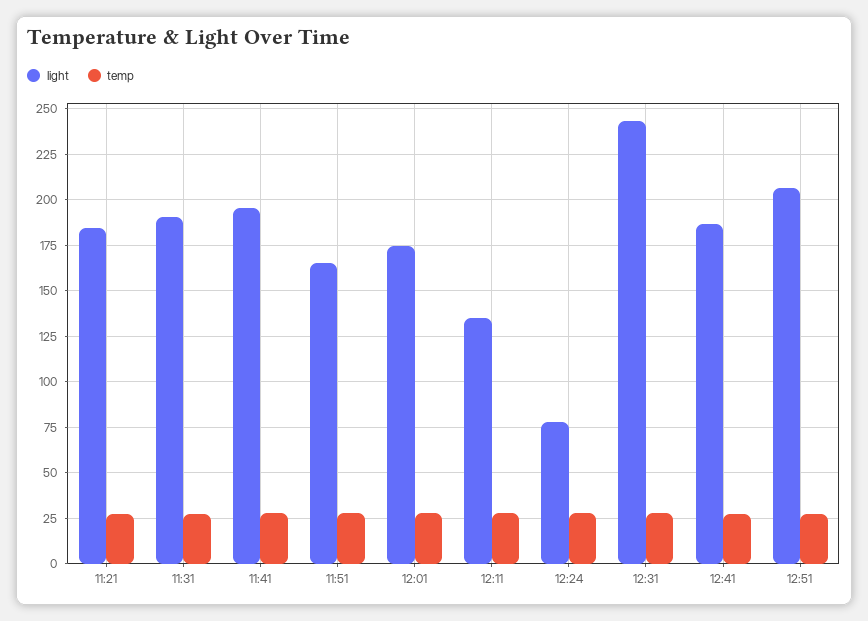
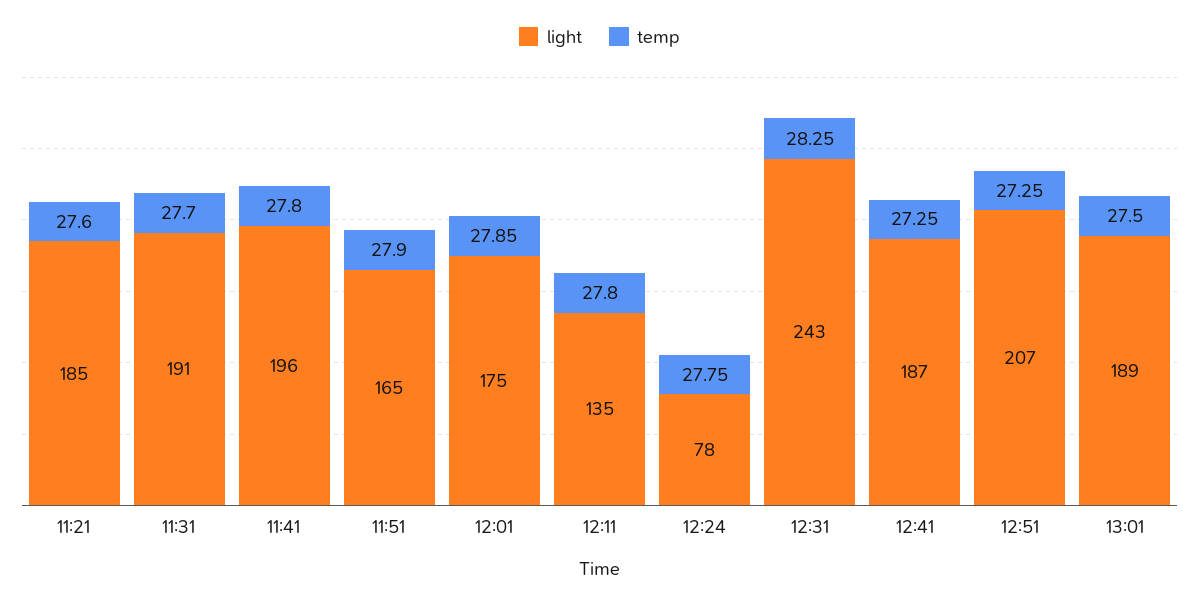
light, 13:01: none -> 189
temp, 13:01: none -> 27.5

